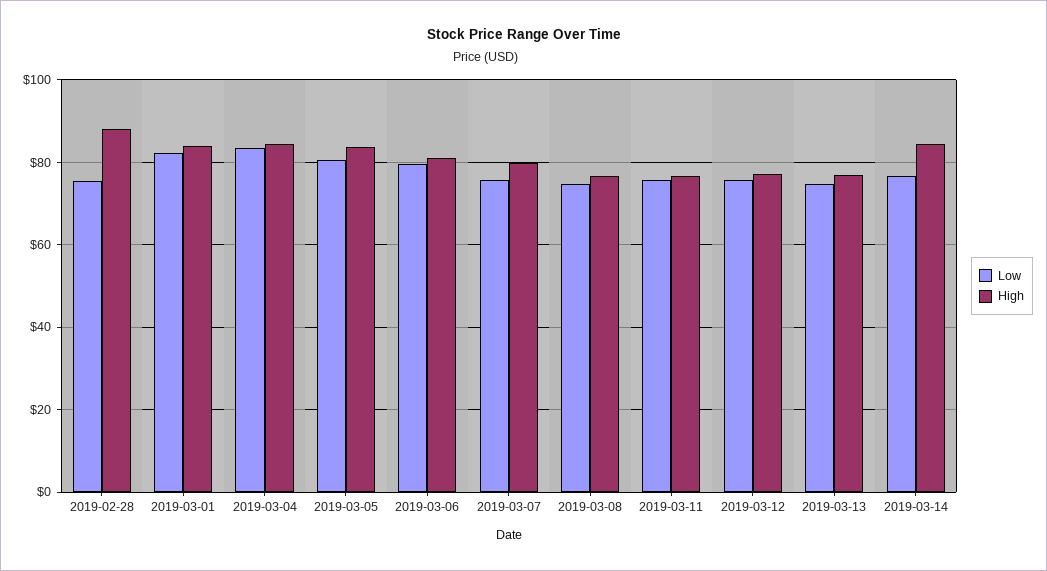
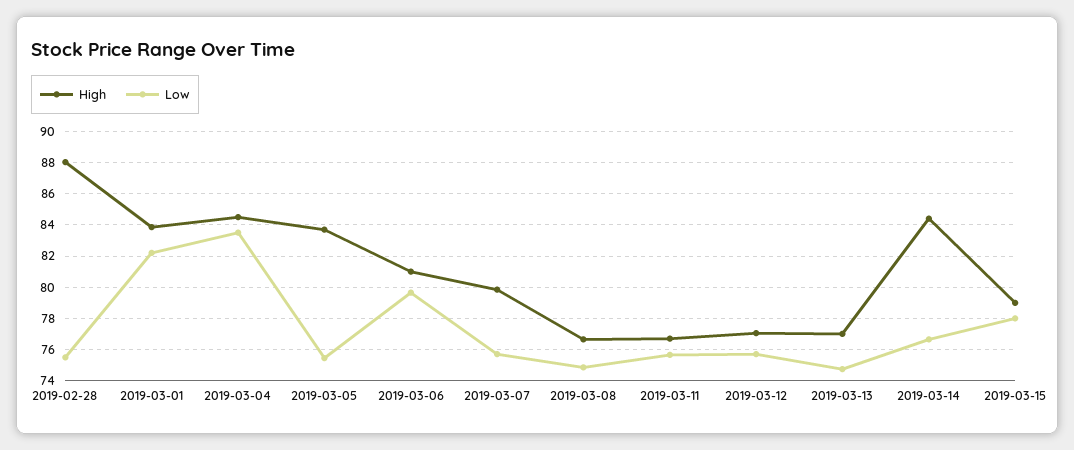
Low, 2019-03-05: 80 -> 75.5
High, 2019-03-15: none -> 79
Low, 2019-03-15: none -> 78

